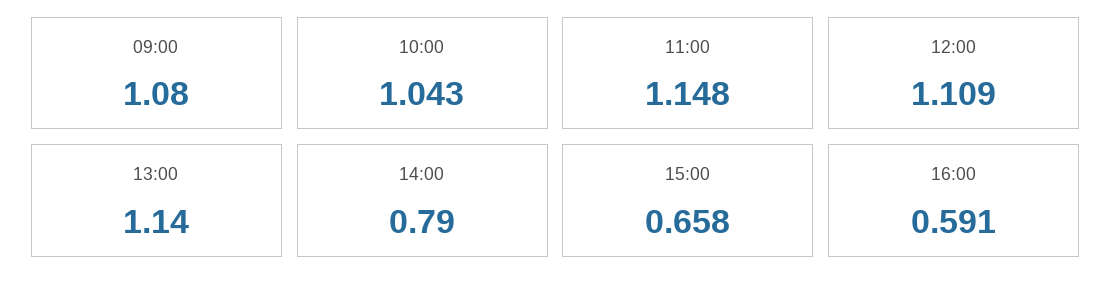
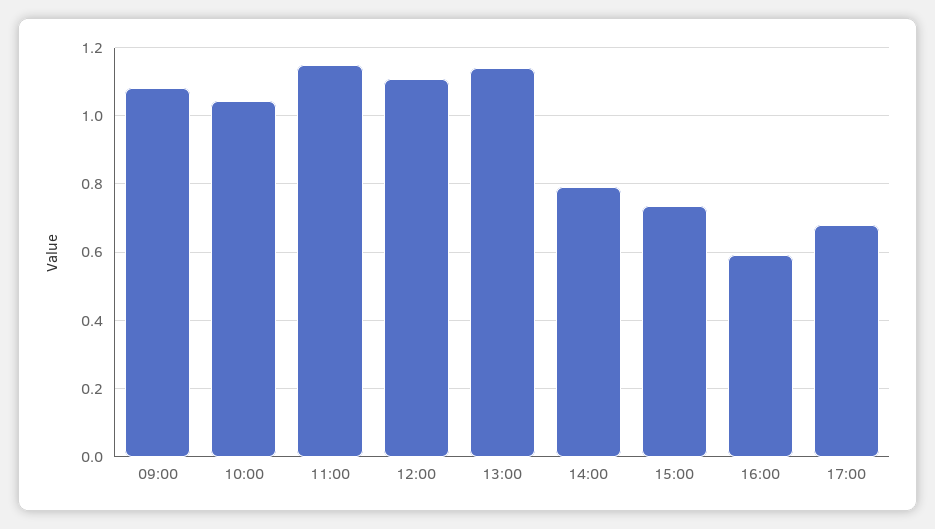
15:00: 0.658 -> 0.74
17:00: none -> 0.68

